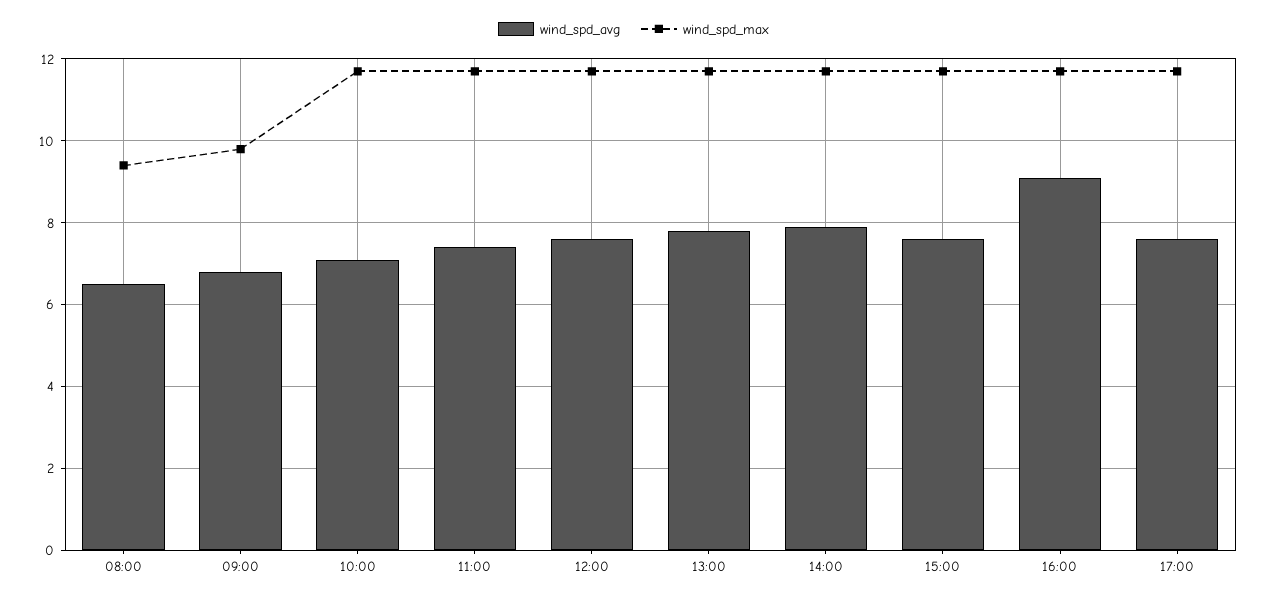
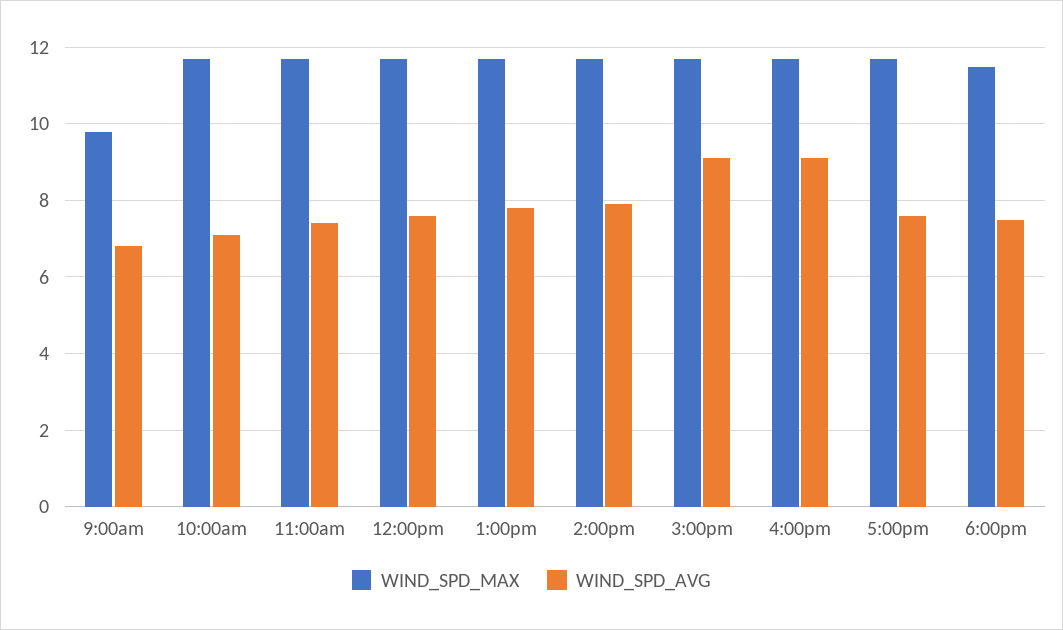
wind_spd_avg, 08:00: 6.5 -> none
wind_spd_max, 08:00: 9.5 -> none
wind_spd_avg, 15:00: 7.5 -> 9
wind_spd_max, 6:00pm: none -> 11.5
wind_spd_avg, 6:00pm: none -> 7.5

